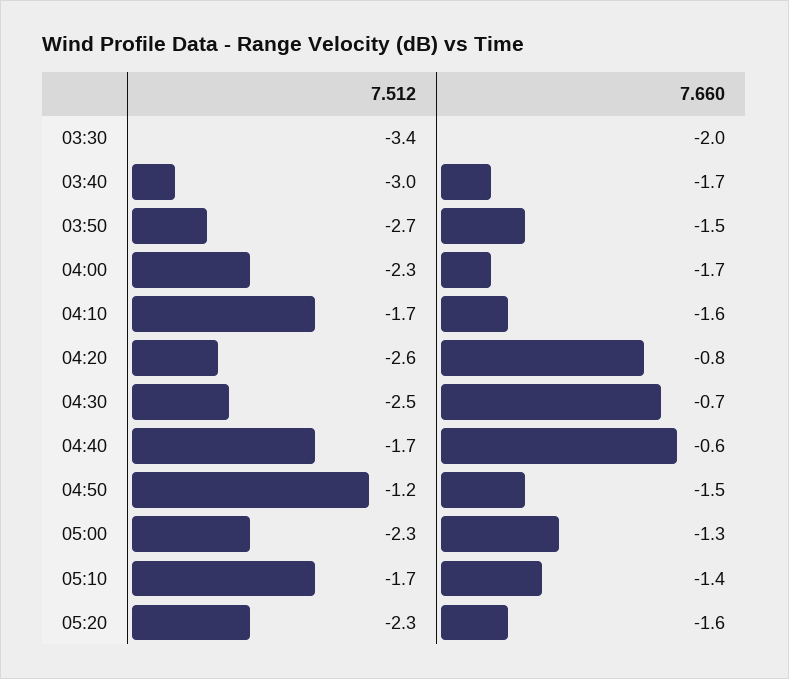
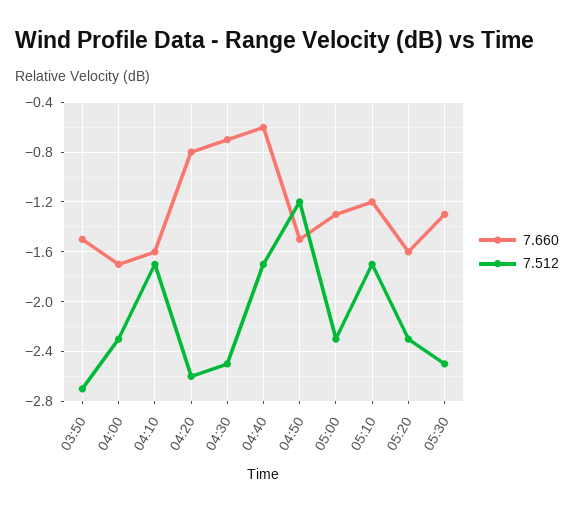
7.512, 03:30: -3.4 -> none
7.660, 03:30: -2 -> none
7.512, 03:40: -3 -> none
7.660, 03:40: -1.7 -> none
7.660, 05:10: -1.4 -> -1.2
7.660, 05:30: none -> -1.3
7.512, 05:30: none -> -2.5

